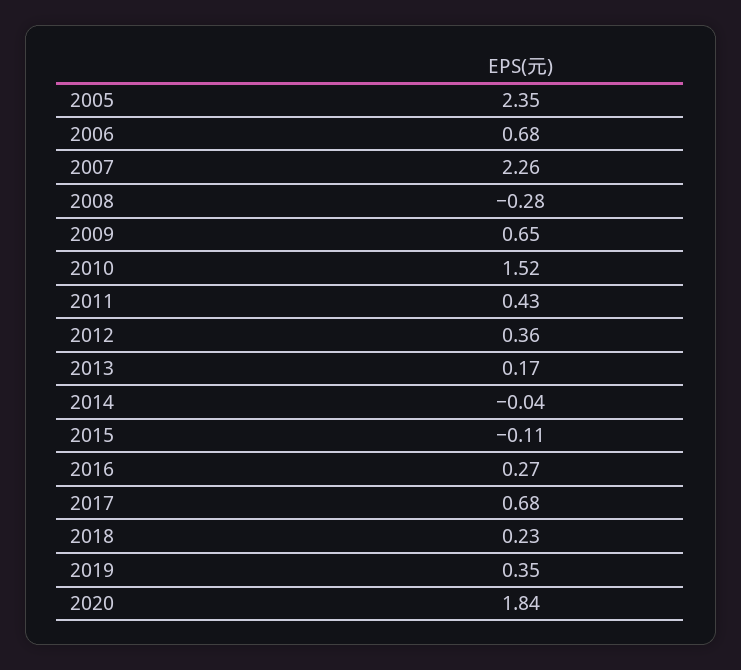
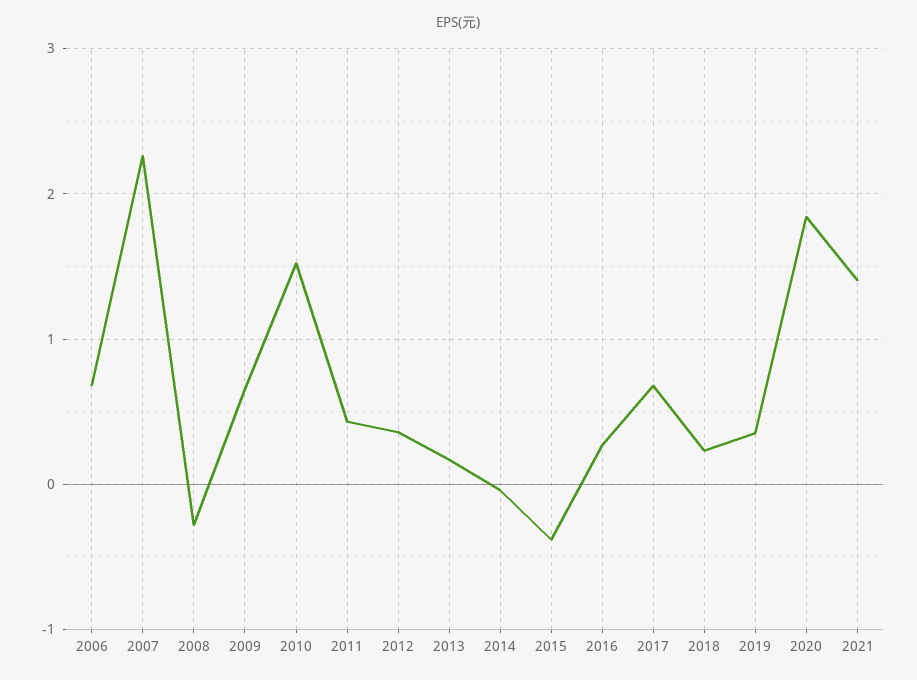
2005: 2.35 -> none
2015: -0.11 -> -0.4
2021: none -> 1.4

